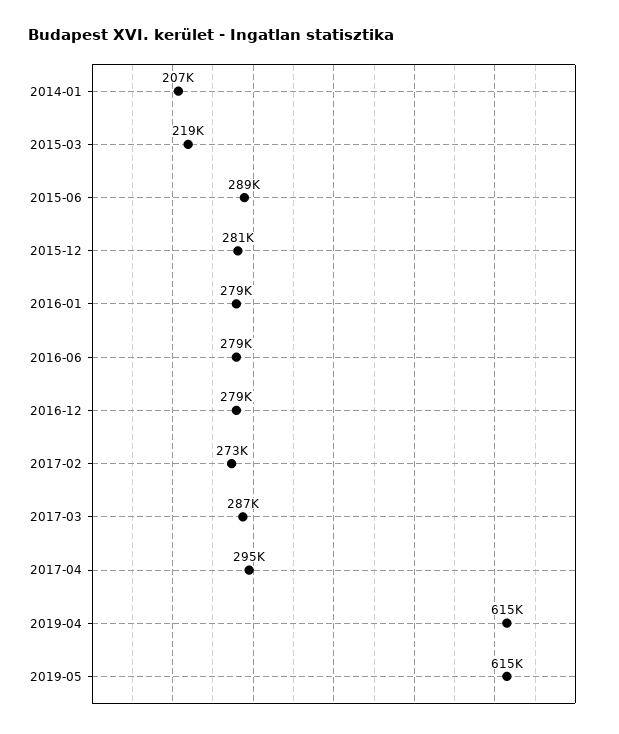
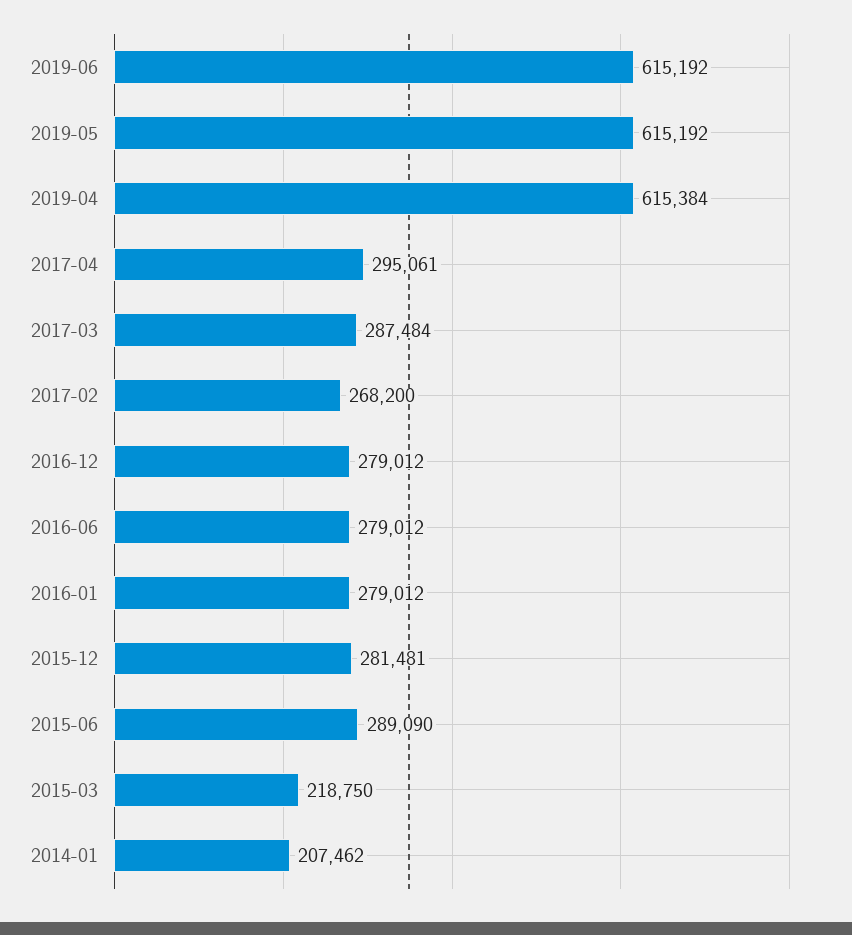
2017-02: 273000 -> 268200
2019-06: none -> 615192

